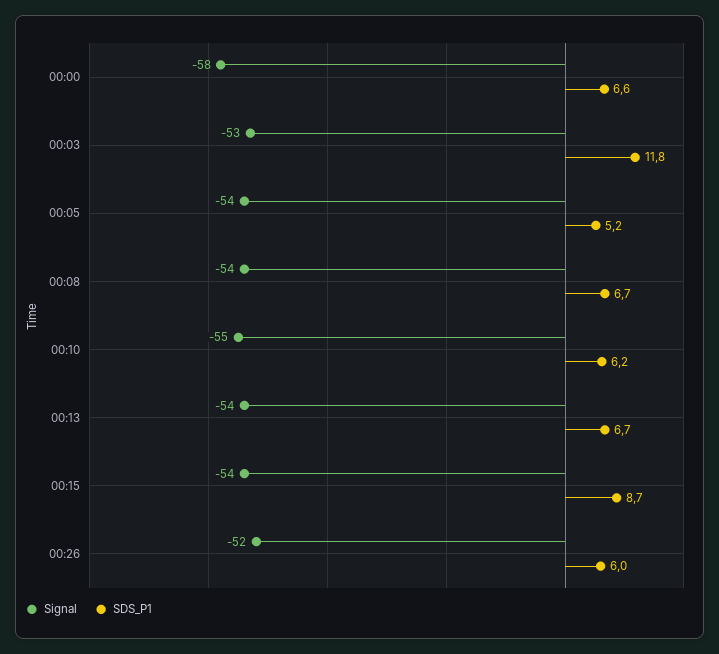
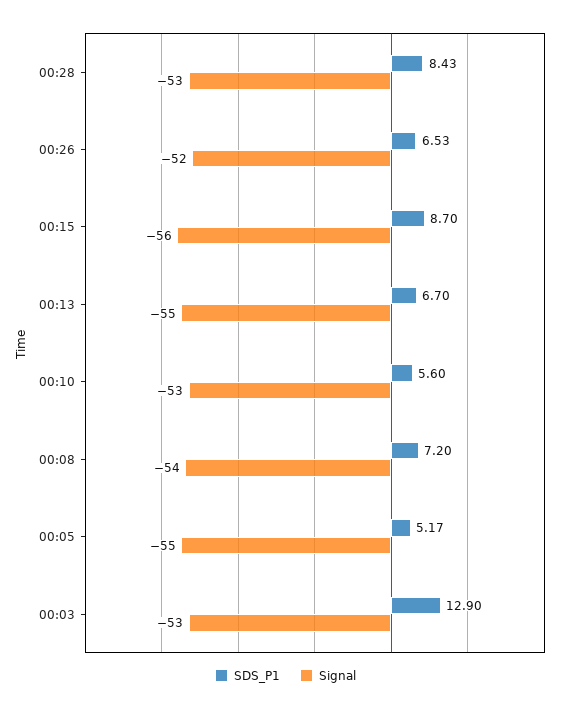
Signal, 00:00: -58 -> none
SDS_P1, 00:00: 6.6 -> none
SDS_P1, 00:03: 11.8 -> 12.9
Signal, 00:05: -54 -> -55
SDS_P1, 00:08: 6.7 -> 7.2
Signal, 00:10: -55 -> -53
SDS_P1, 00:10: 6.2 -> 5.6
Signal, 00:13: -54 -> -55
Signal, 00:15: -54 -> -56
SDS_P1, 00:26: 6 -> 6.53
SDS_P1, 00:28: none -> 8.43
Signal, 00:28: none -> -53

